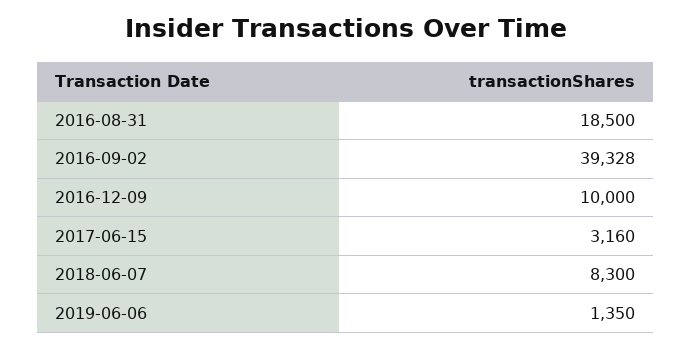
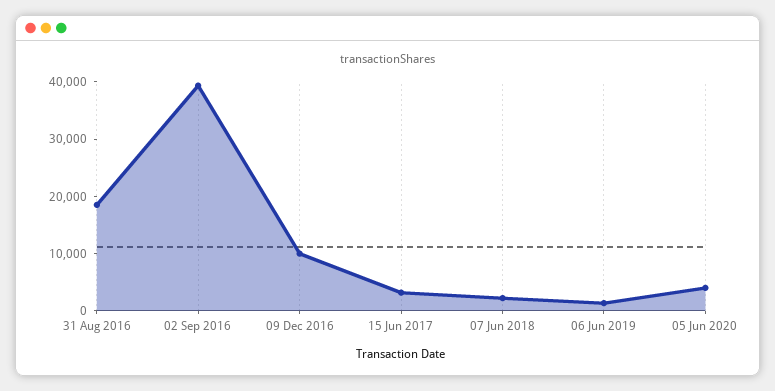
2018-06-07: 8300 -> 2000
05 Jun 2020: none -> 4000

